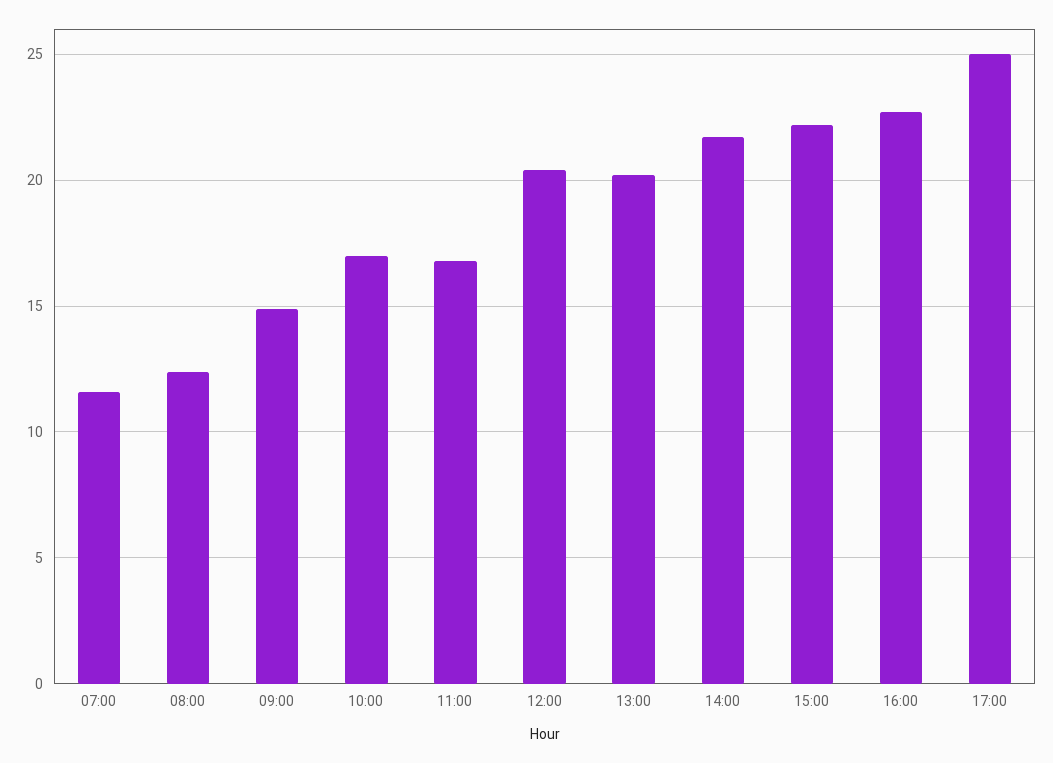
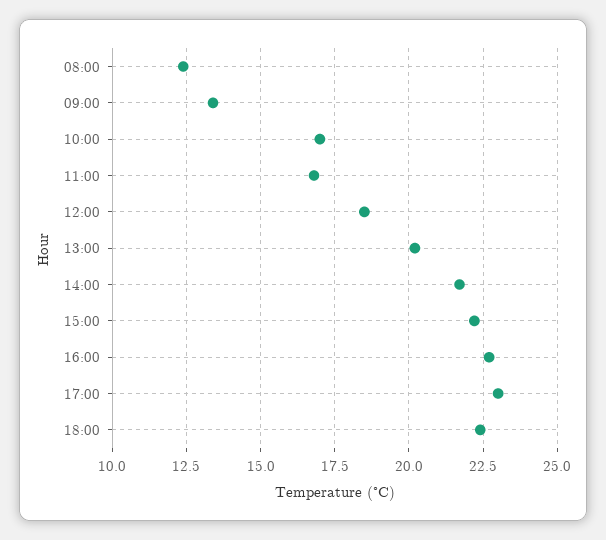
07:00: 11.5 -> none
09:00: 15 -> 13.5
12:00: 20.5 -> 18.5
17:00: 25 -> 23
18:00: none -> 22.5

